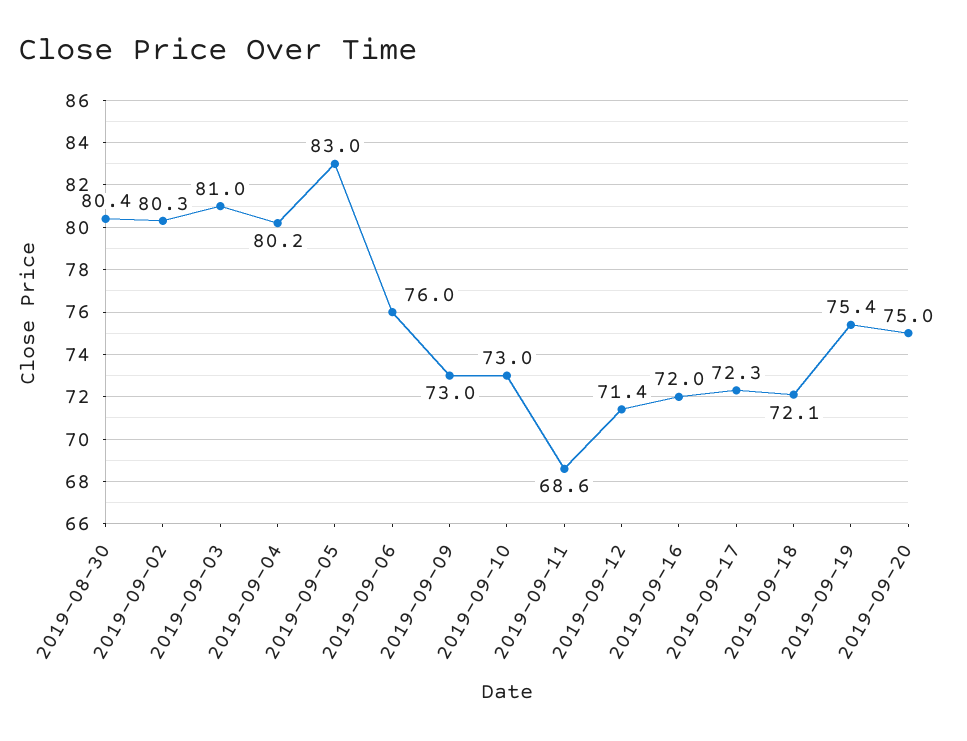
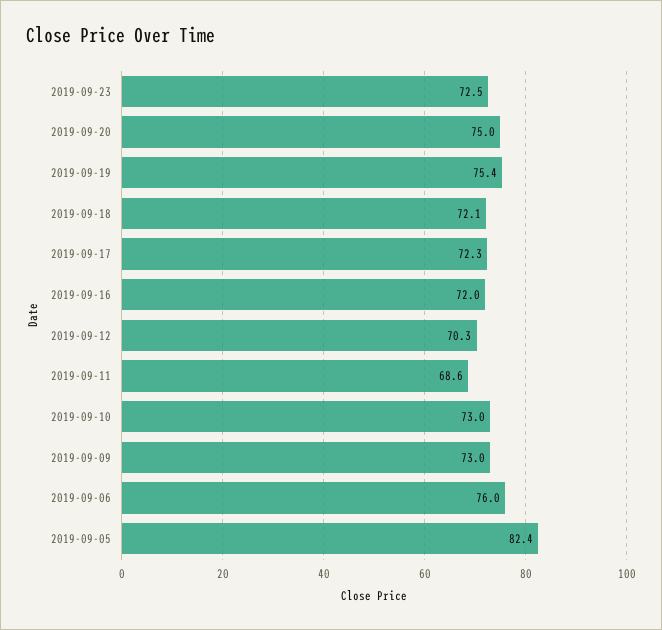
2019-08-30: 80.4 -> none
2019-09-02: 80.3 -> none
2019-09-03: 81 -> none
2019-09-04: 80.2 -> none
2019-09-05: 83 -> 82.4
2019-09-12: 71.4 -> 70.3
2019-09-23: none -> 72.5

